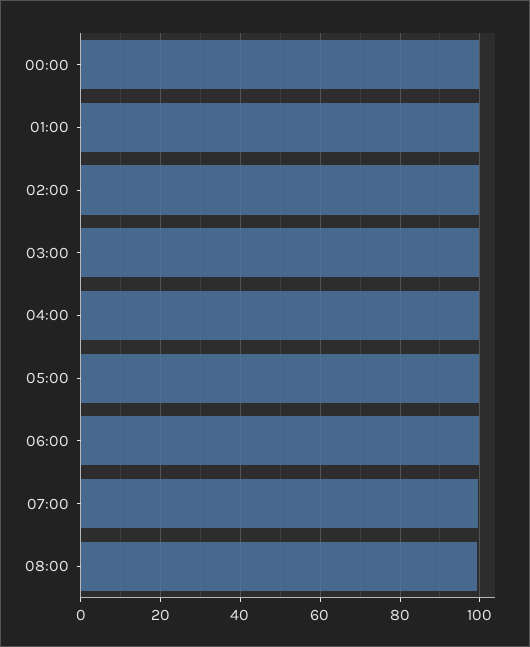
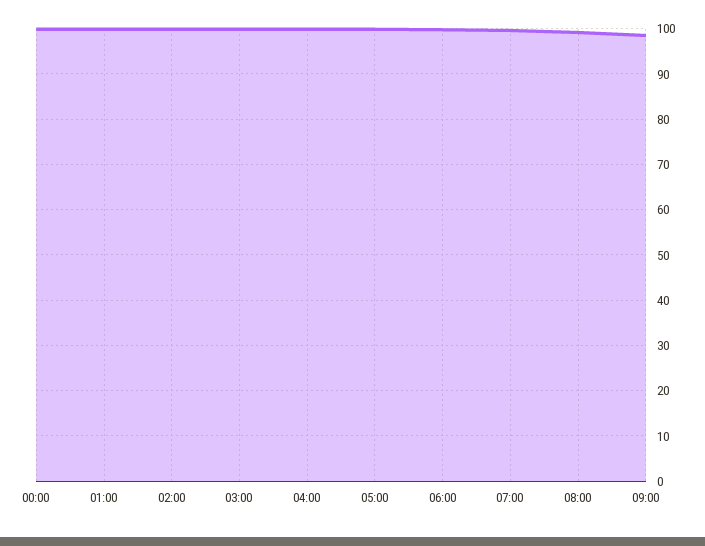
09:00: none -> 98

